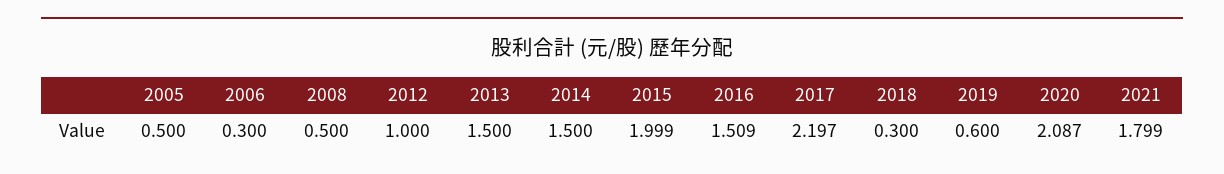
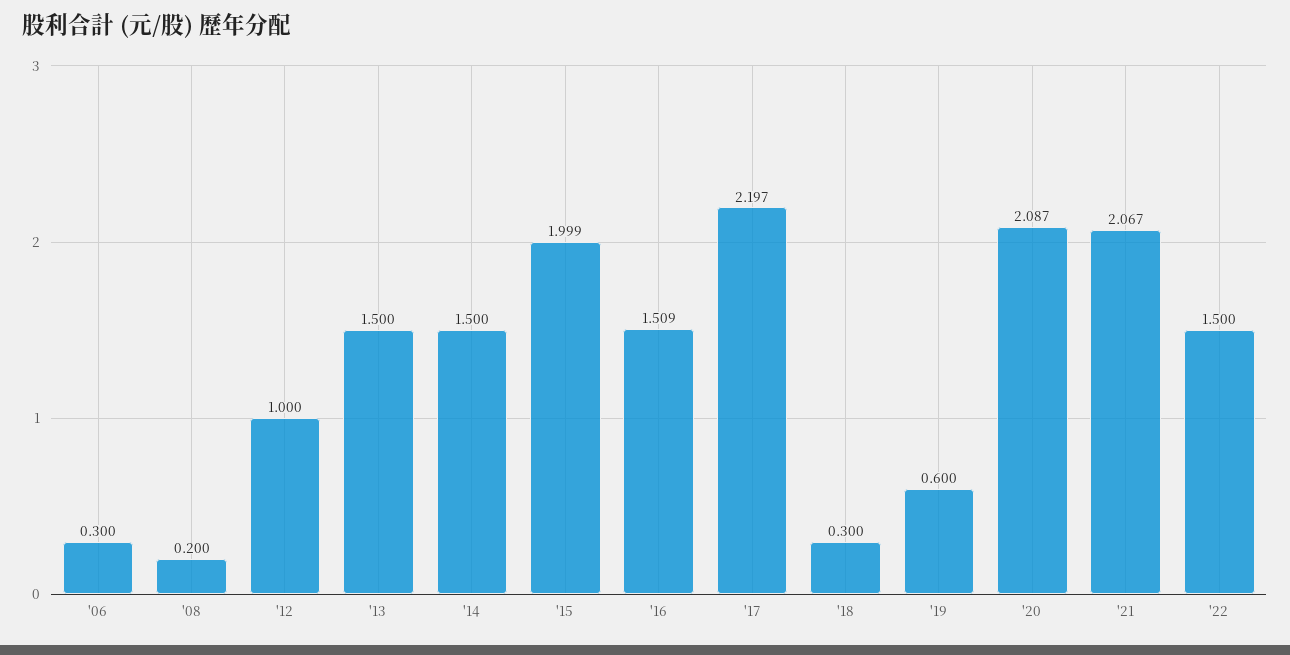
2005: 0.5 -> none
2008: 0.5 -> 0.2
2021: 1.799 -> 2.067
'22: none -> 1.5

